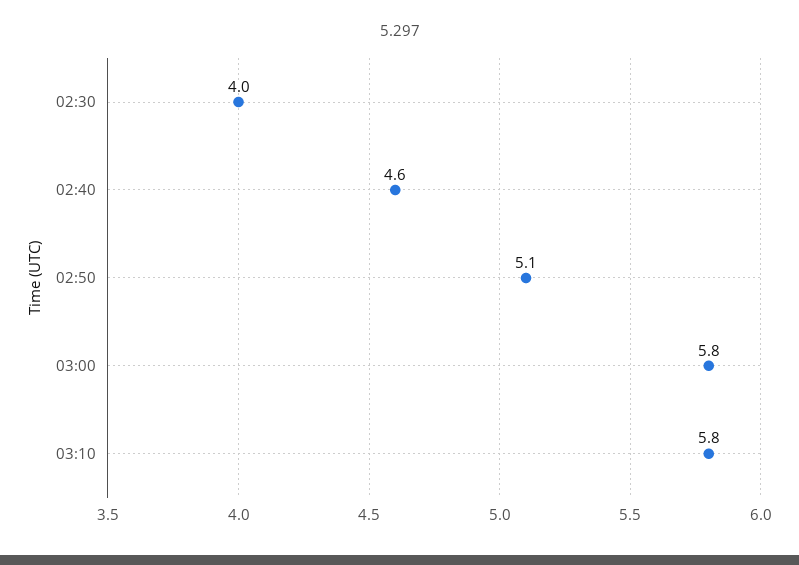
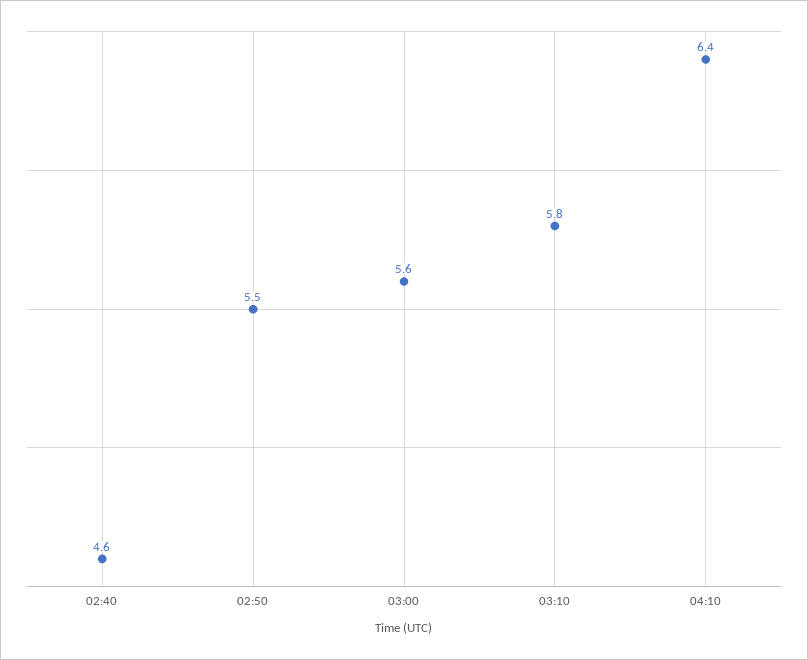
02:30: 4 -> none
02:50: 5.1 -> 5.5
03:00: 5.8 -> 5.6
04:10: none -> 6.4

